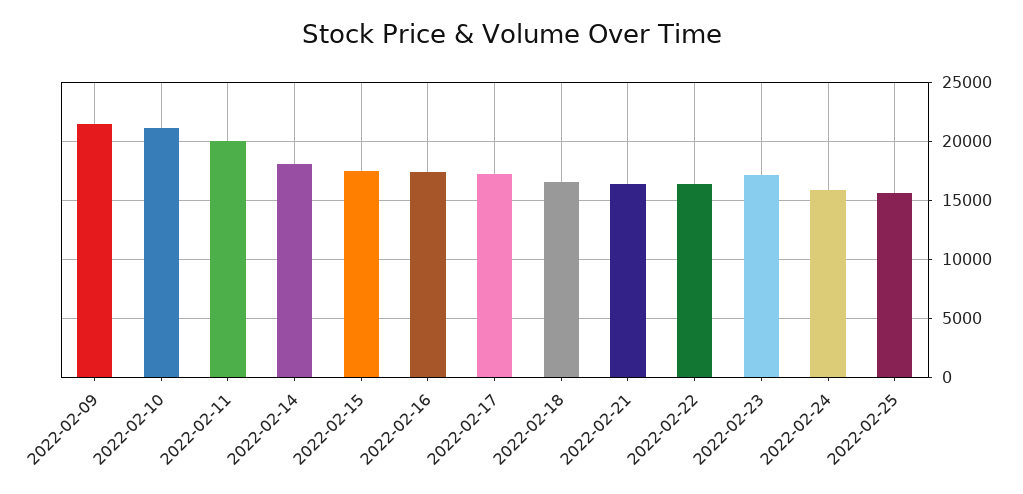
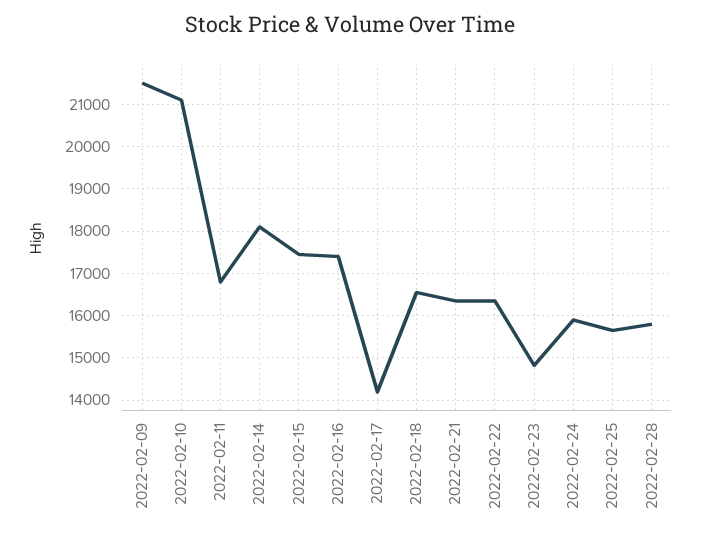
2022-02-11: 20000 -> 16800
2022-02-17: 17000 -> 14200
2022-02-23: 17000 -> 14800
2022-02-28: none -> 15800

